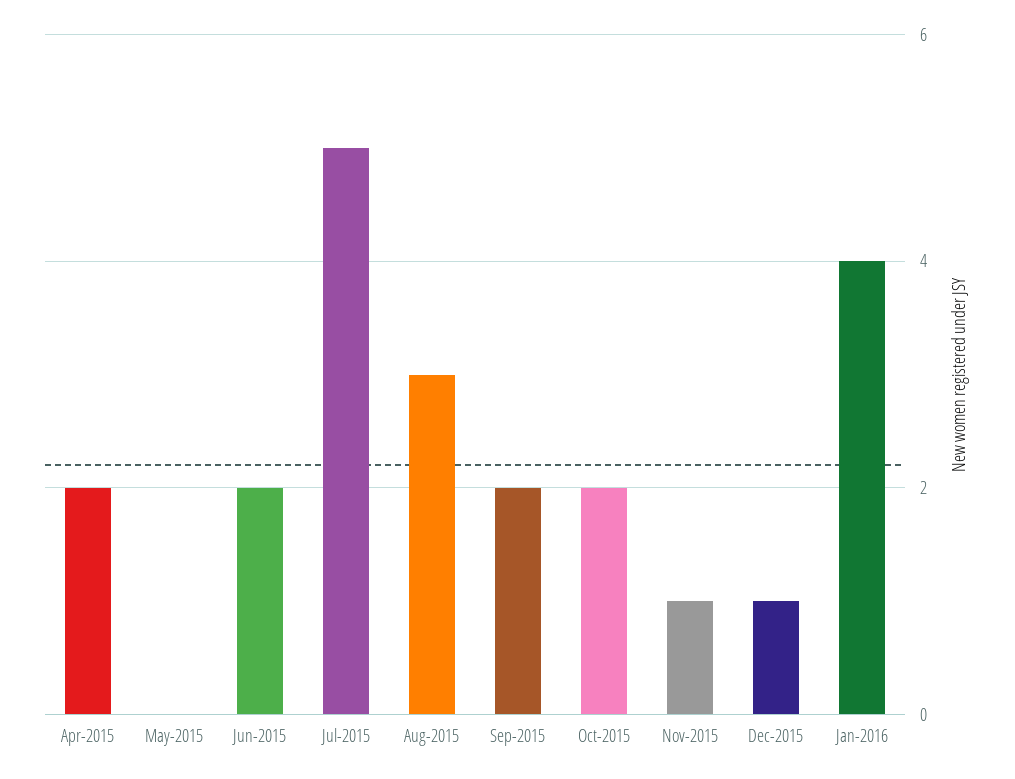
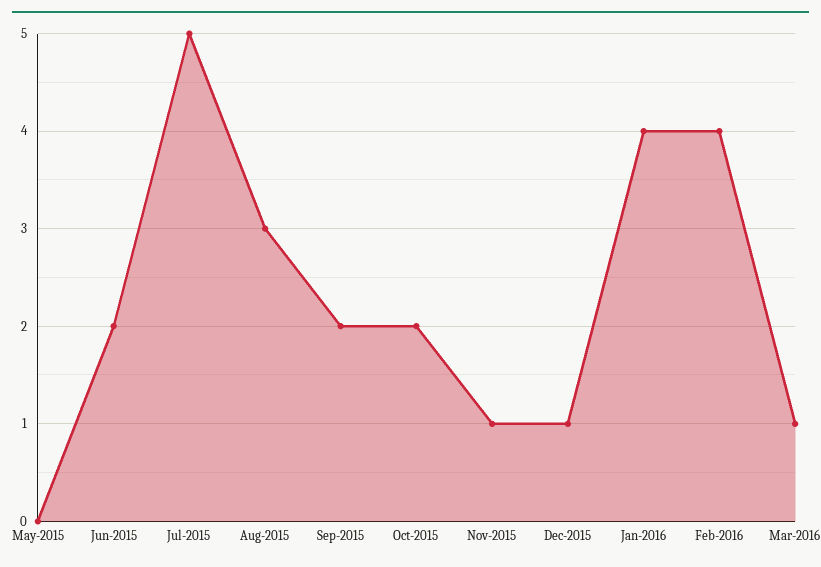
Apr-2015: 2 -> none
Feb-2016: none -> 4
Mar-2016: none -> 1

